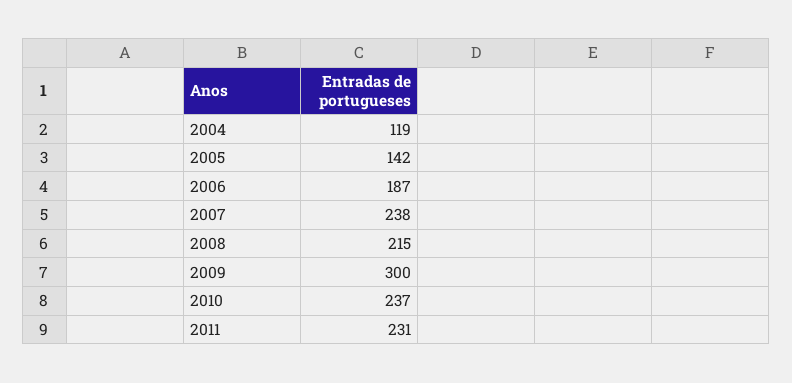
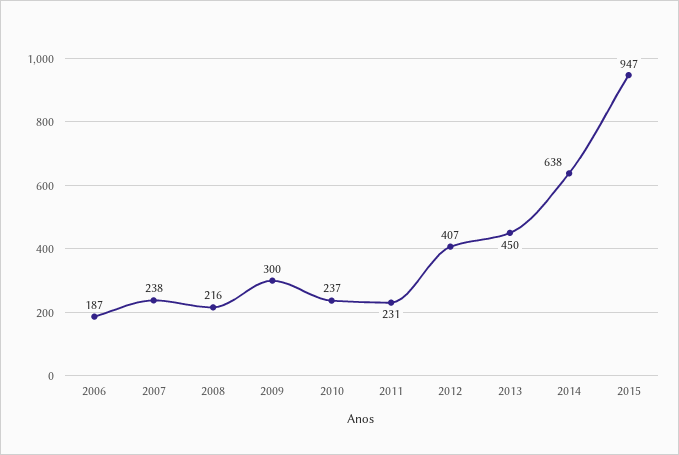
2004: 119 -> none
2005: 142 -> none
2008: 215 -> 216
2012: none -> 407
2013: none -> 450
2014: none -> 638
2015: none -> 947

